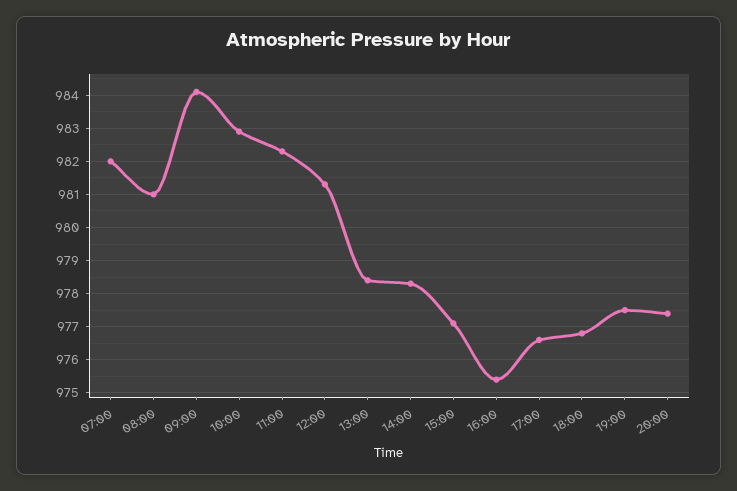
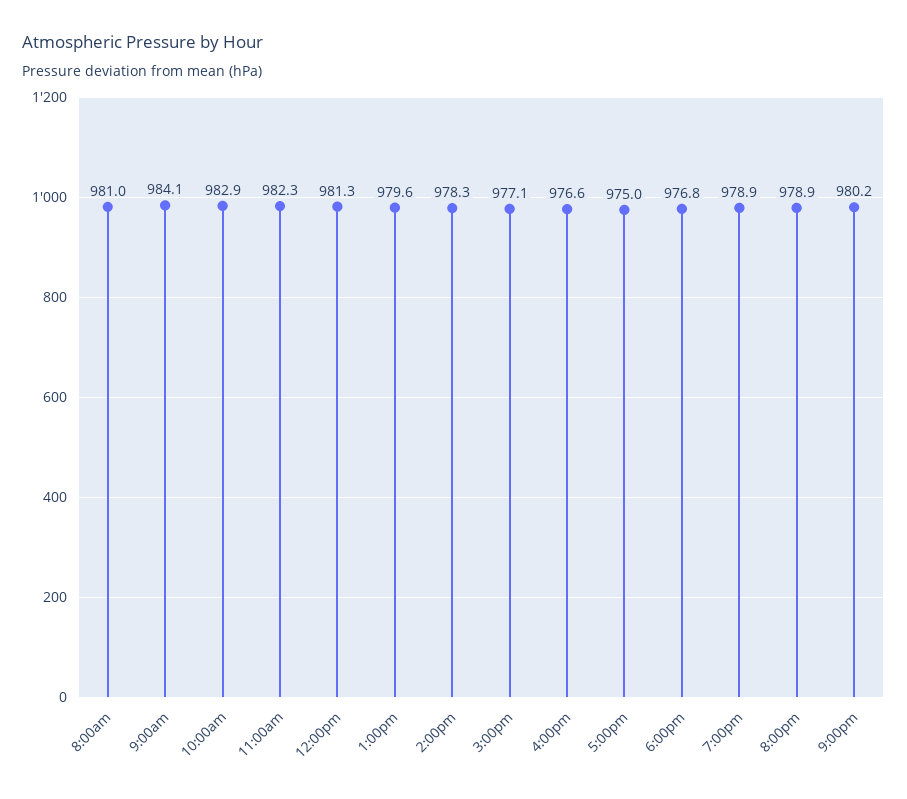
07:00: 982 -> none
13:00: 978.5 -> 979.6
16:00: 975.5 -> 976.6
17:00: 976.5 -> 975
19:00: 977.5 -> 978.9
20:00: 977.5 -> 978.9
9:00pm: none -> 980.2

